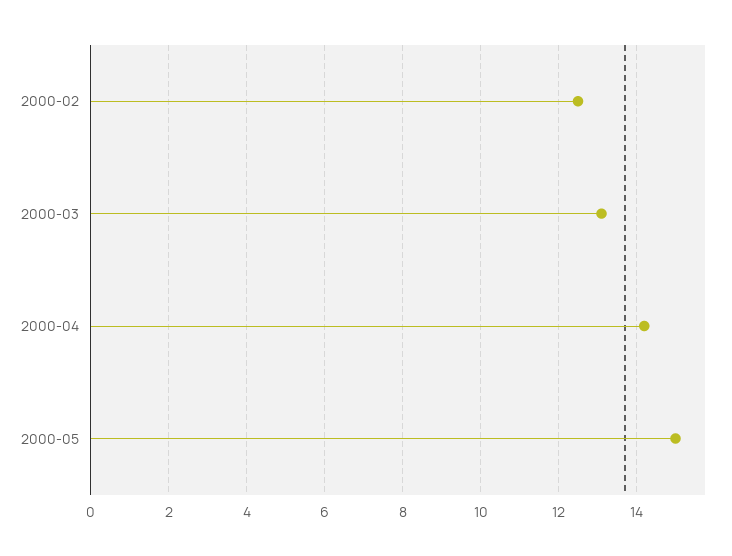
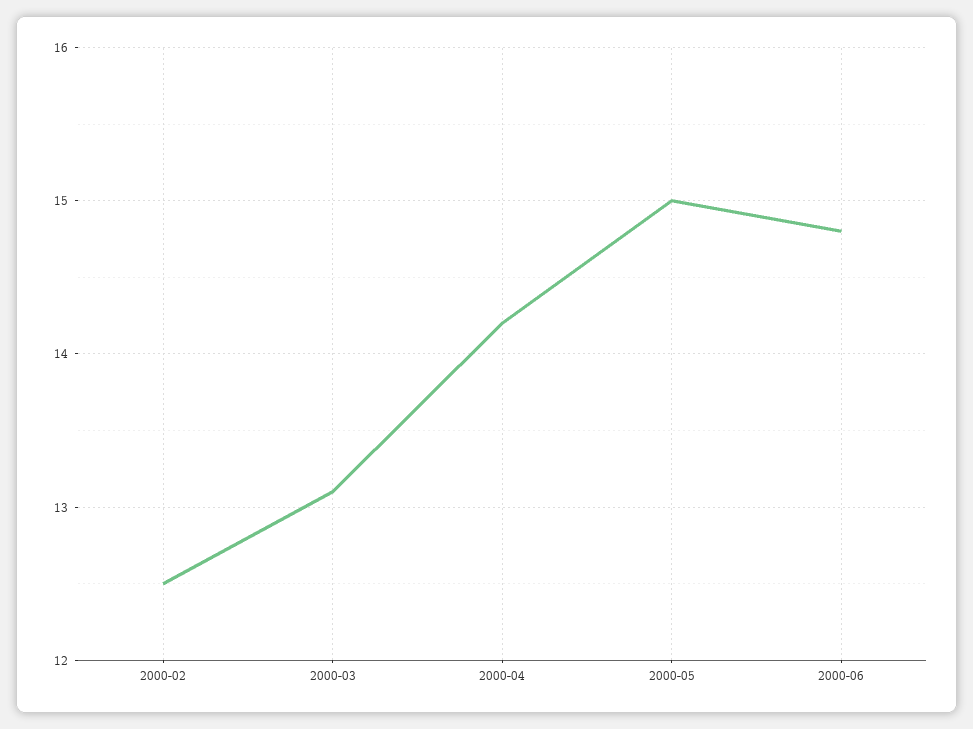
2000-06: none -> 14.8

